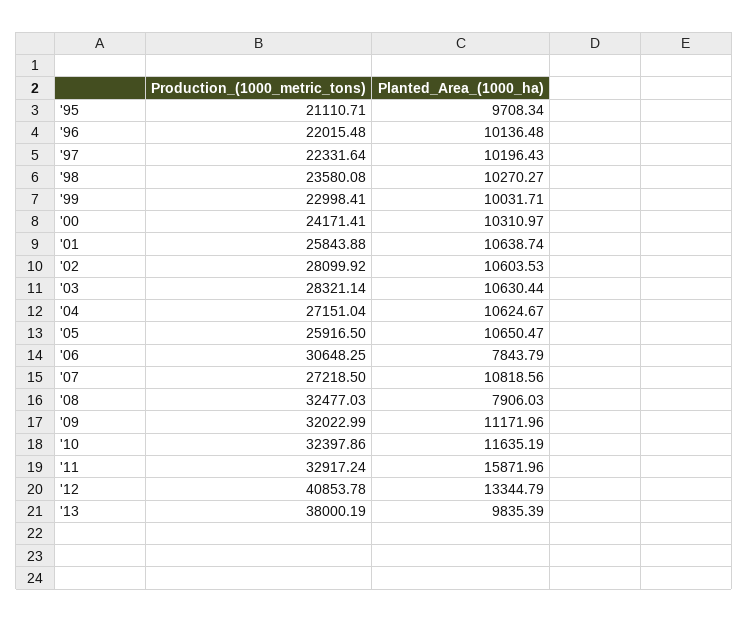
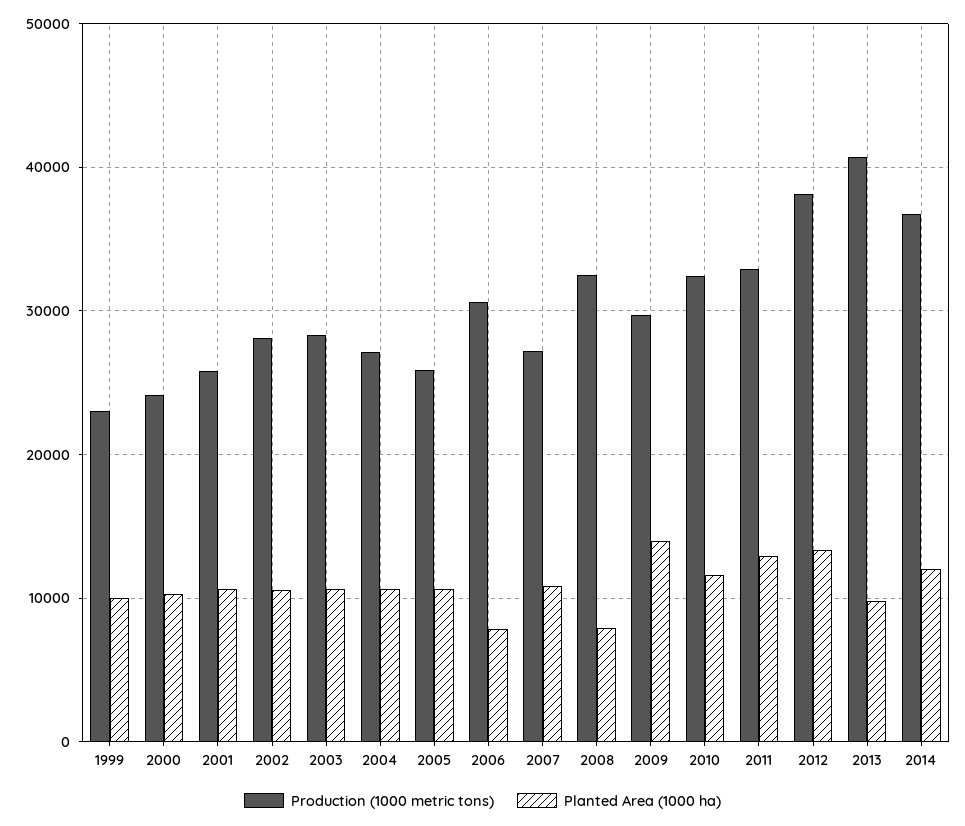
Production_(1000_metric_tons), '95: 21110.71 -> none
Planted_Area_(1000_ha), '95: 9708.34 -> none
Production_(1000_metric_tons), '96: 22015.48 -> none
Planted_Area_(1000_ha), '96: 10136.48 -> none
Production_(1000_metric_tons), '97: 22331.64 -> none
Planted_Area_(1000_ha), '97: 10196.43 -> none
Production_(1000_metric_tons), '98: 23580.08 -> none
Planted_Area_(1000_ha), '98: 10270.27 -> none
Production_(1000_metric_tons), '09: 32022.99 -> 30000
Planted_Area_(1000_ha), '09: 11171.96 -> 14000
Planted_Area_(1000_ha), '11: 15871.96 -> 13000
Production_(1000_metric_tons), '12: 40853.78 -> 38000
Production_(1000_metric_tons), '13: 38000.19 -> 41000
Production_(1000_metric_tons), 2014: none -> 37000
Planted_Area_(1000_ha), 2014: none -> 12000

